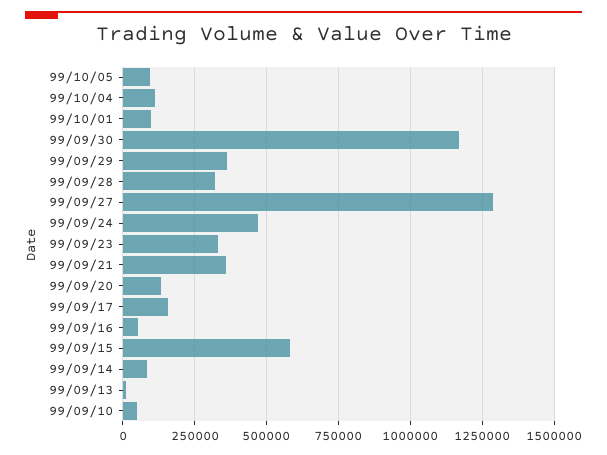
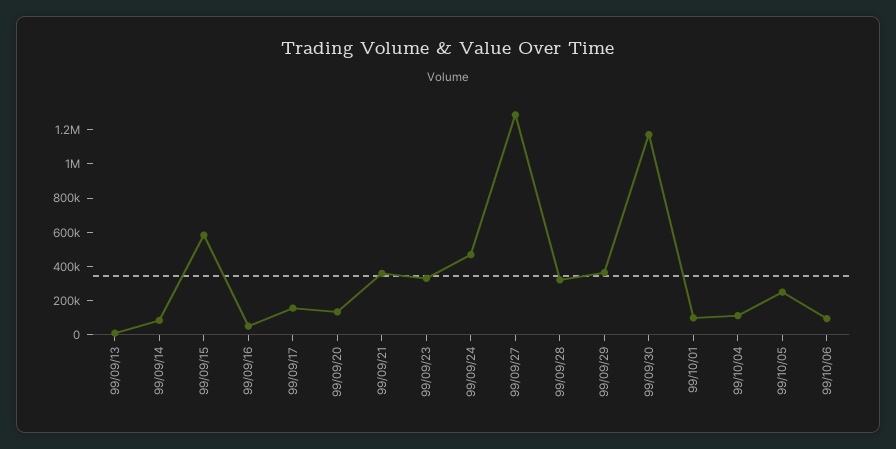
99/10/05: 100000 -> 250000
99/09/10: 50000 -> none
99/10/06: none -> 100000

